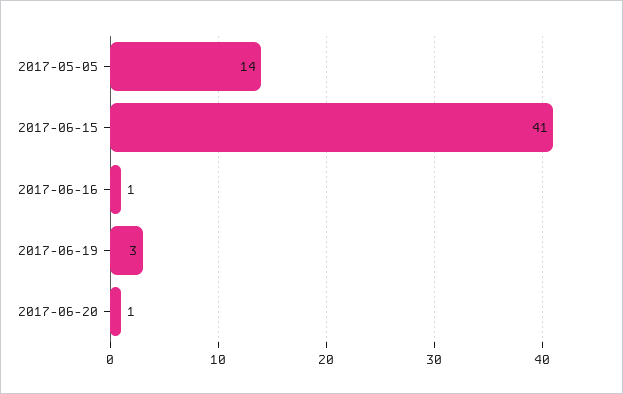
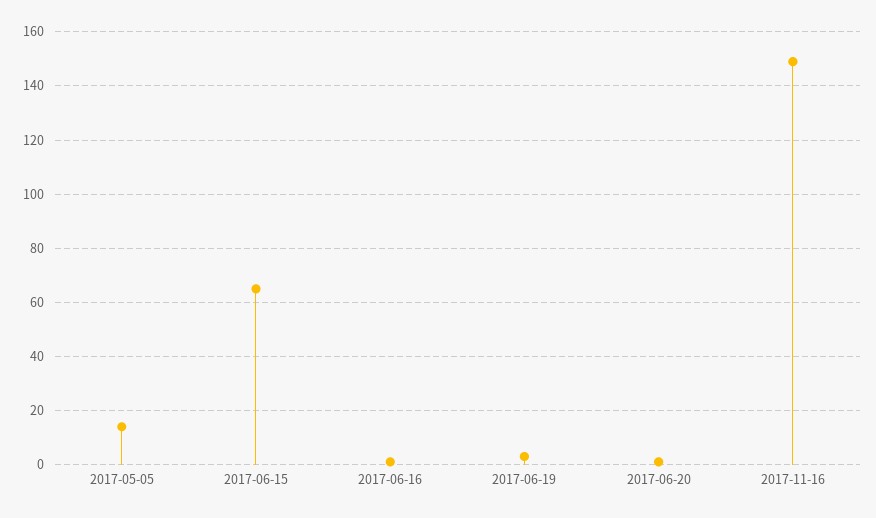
2017-06-15: 41 -> 65
2017-11-16: none -> 150

